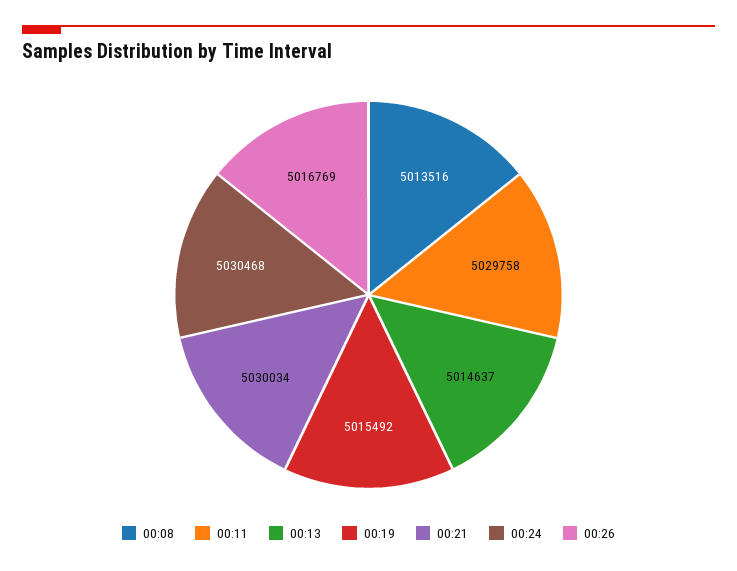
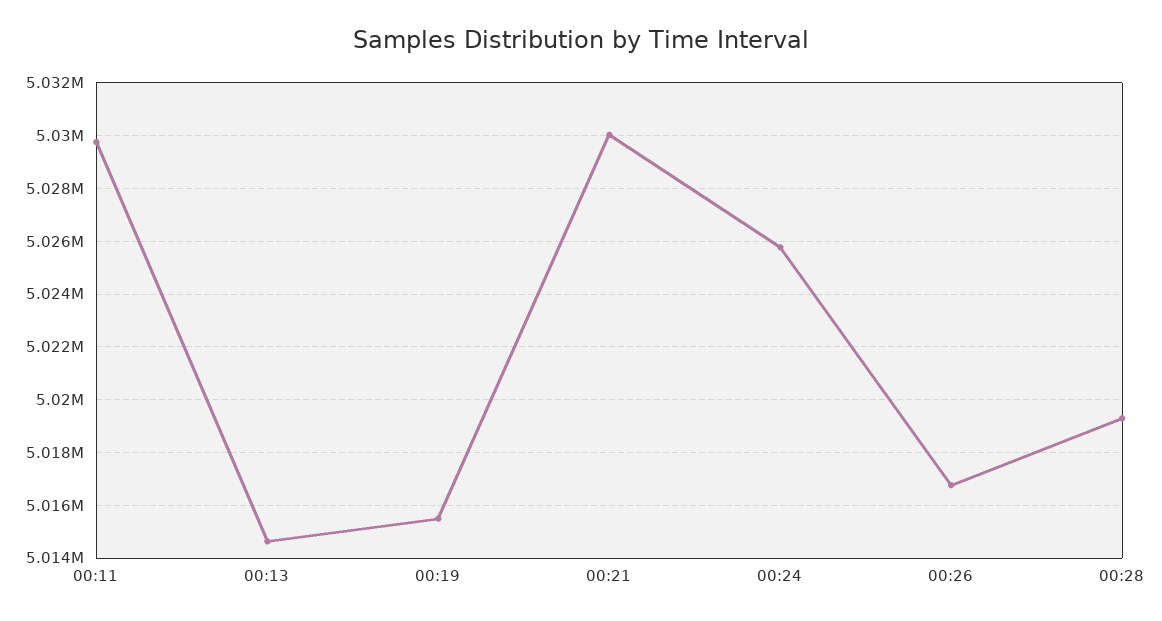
00:08: 5013516 -> none
00:24: 5030468 -> 5025750
00:28: none -> 5019250

